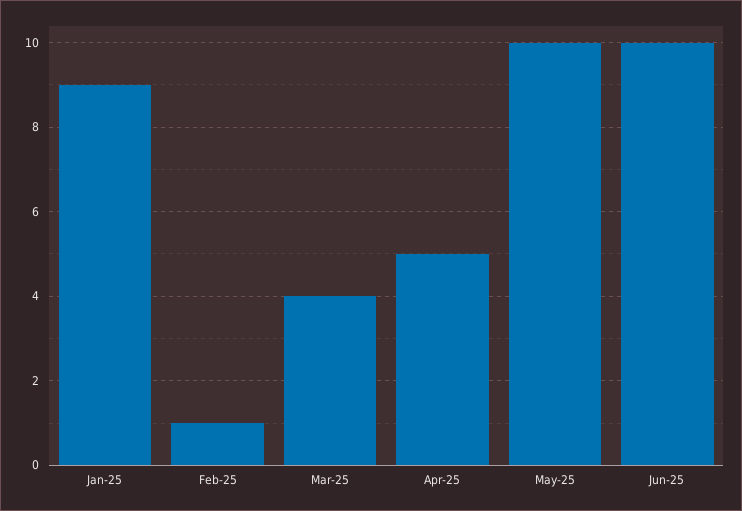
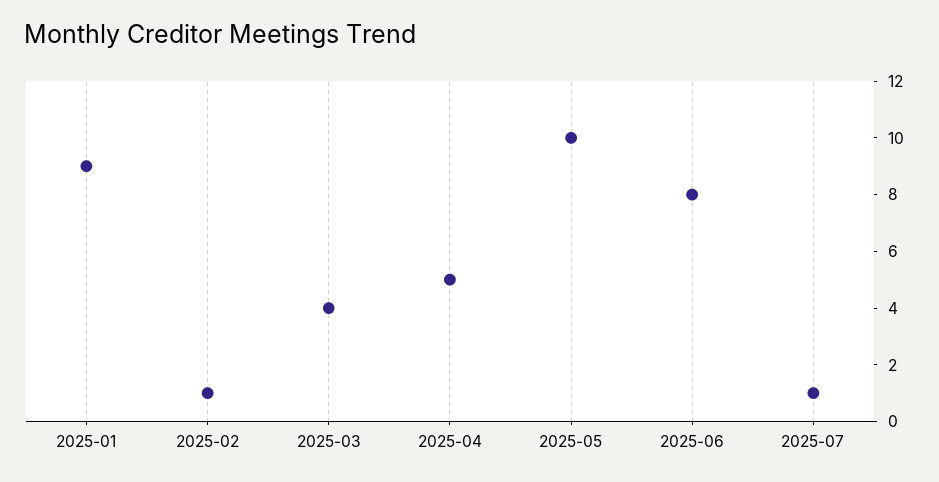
Jun-25: 10 -> 8
2025-07: none -> 1

